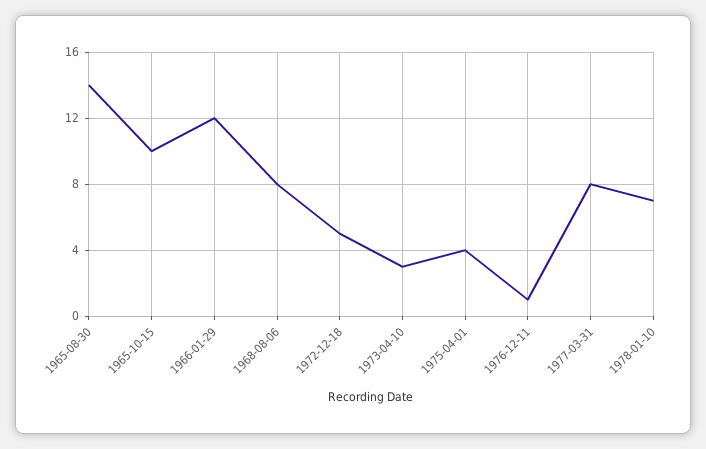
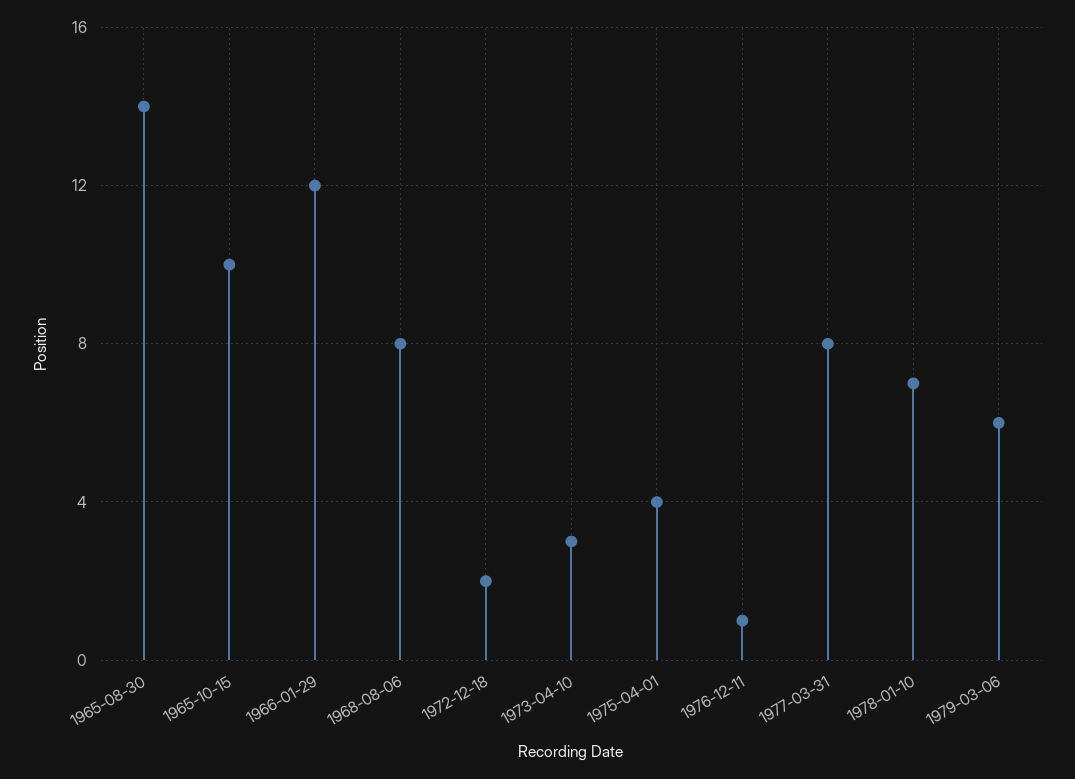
1972-12-18: 5 -> 2
1979-03-06: none -> 6

